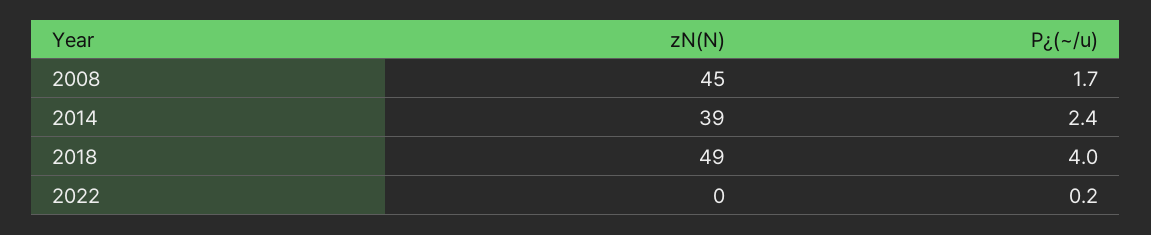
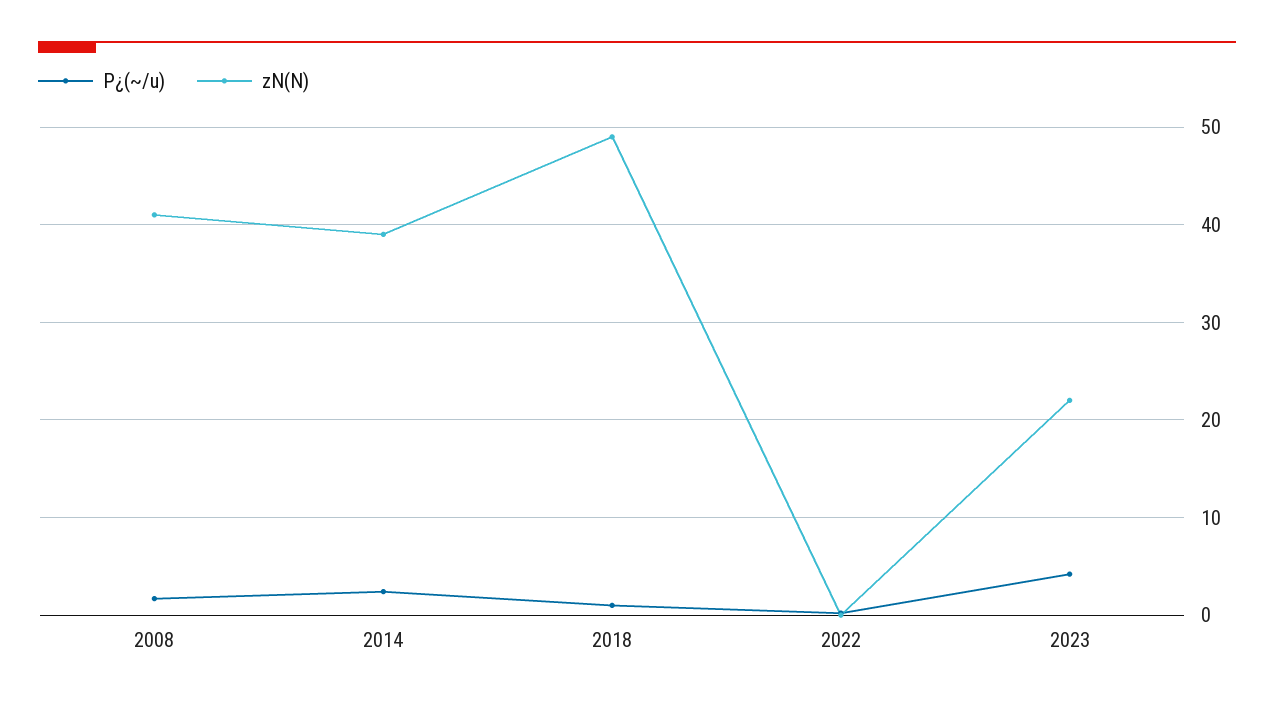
zN(N), 2008: 45 -> 41
P¿(~/u), 2018: 4 -> 1
P¿(~/u), 2023: none -> 4
zN(N), 2023: none -> 22

